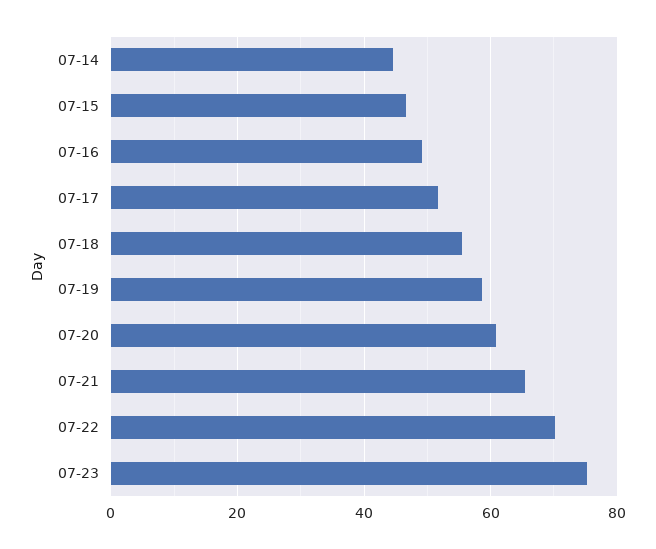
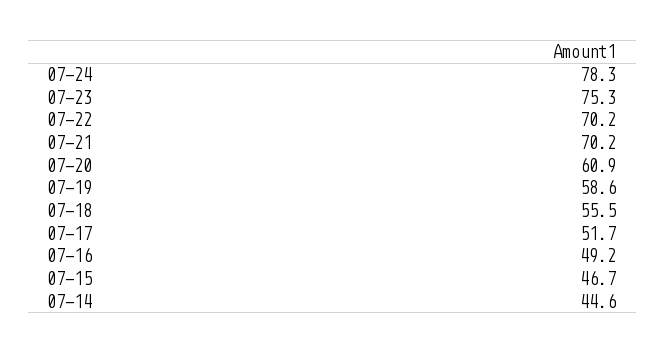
07-21: 66 -> 70.2
07-24: none -> 78.3

